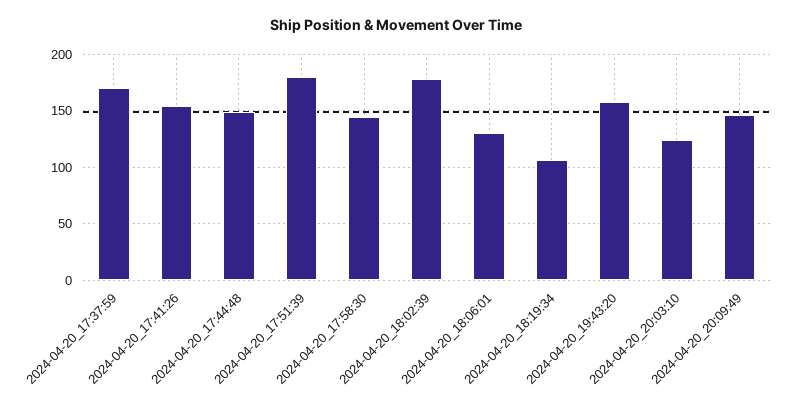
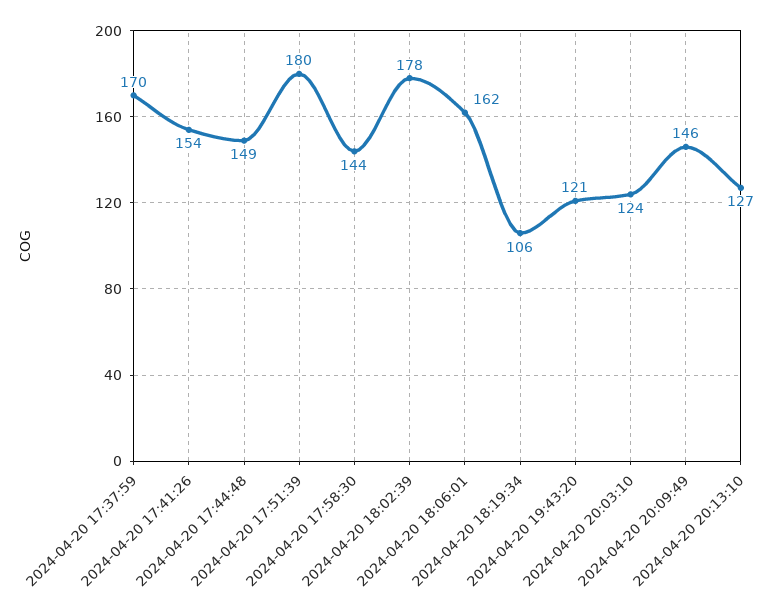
2024-04-20_18:06:01: 130 -> 162
2024-04-20_19:43:20: 160 -> 121
2024-04-20 20:13:10: none -> 127

